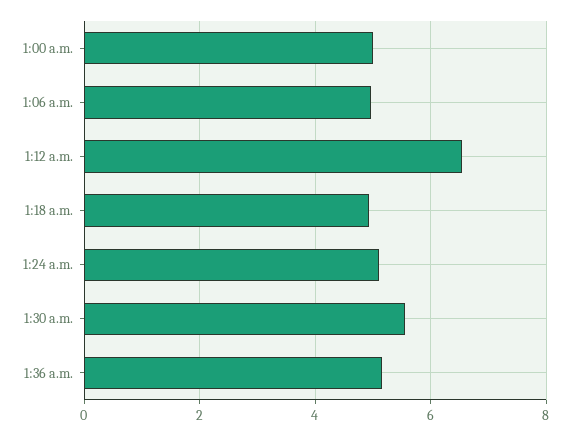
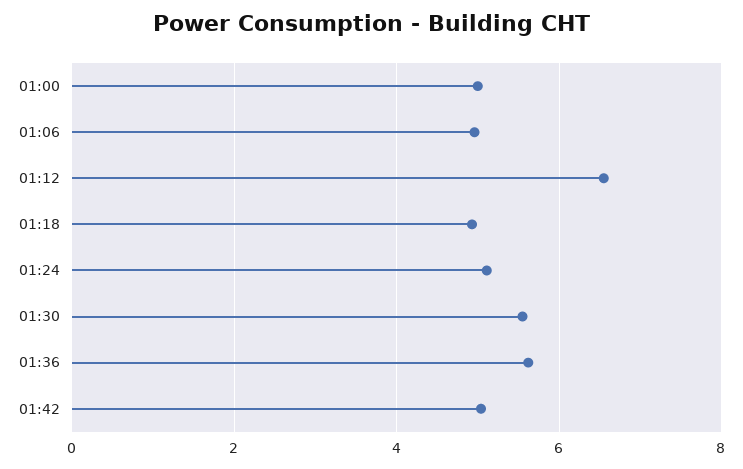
1:36 a.m.: 5.2 -> 5.6
01:42: none -> 5

